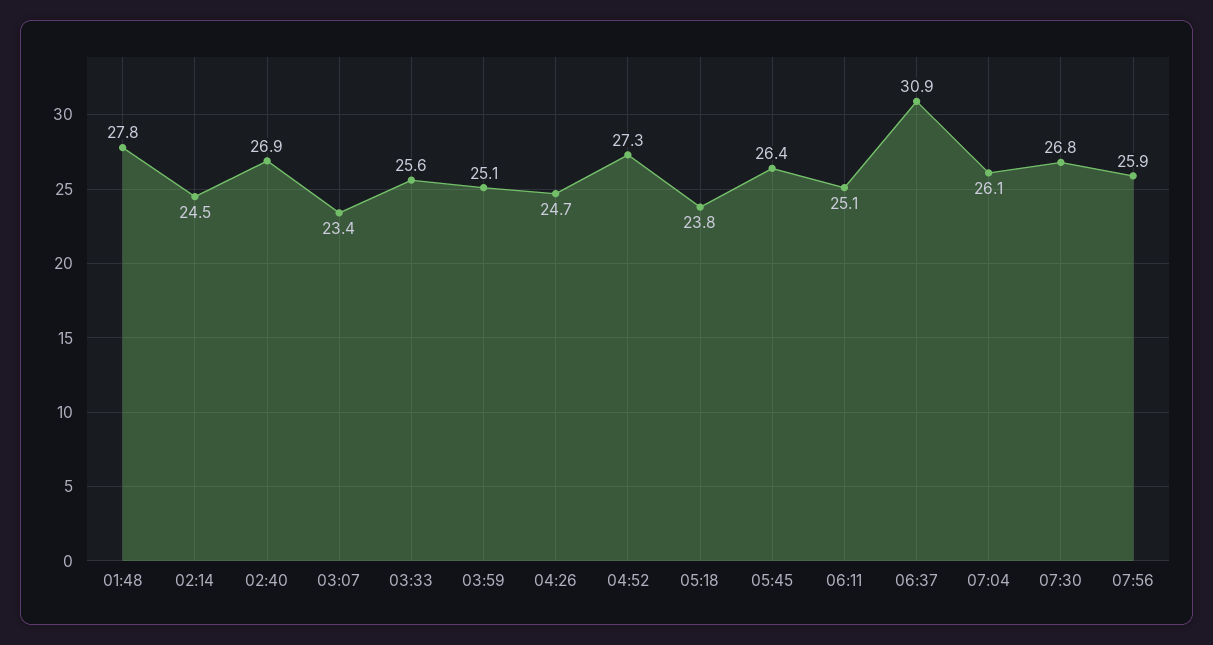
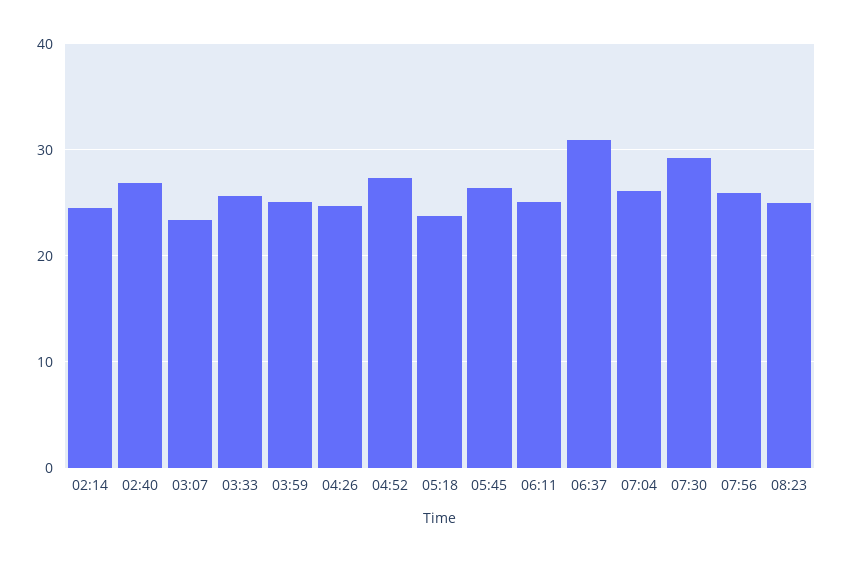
01:48: 27.8 -> none
07:30: 26.8 -> 29
08:23: none -> 25

